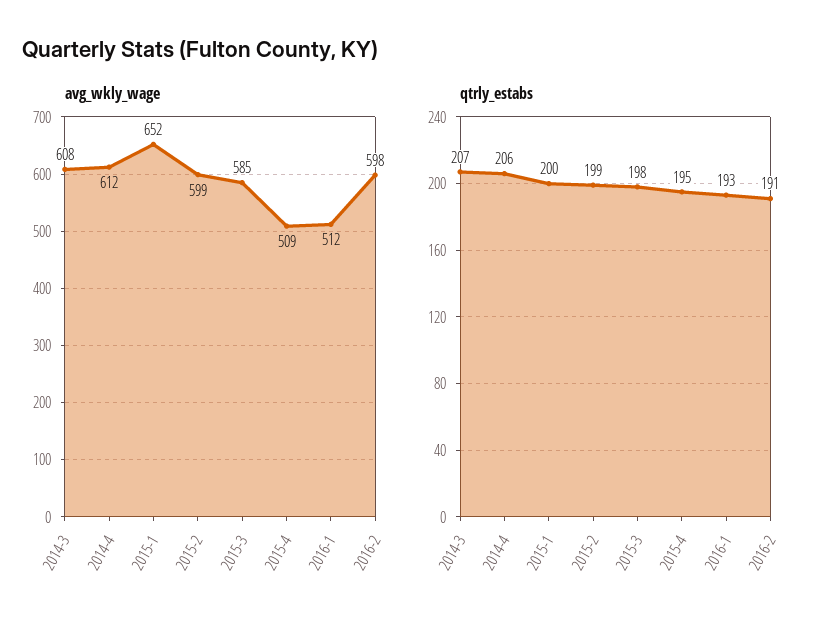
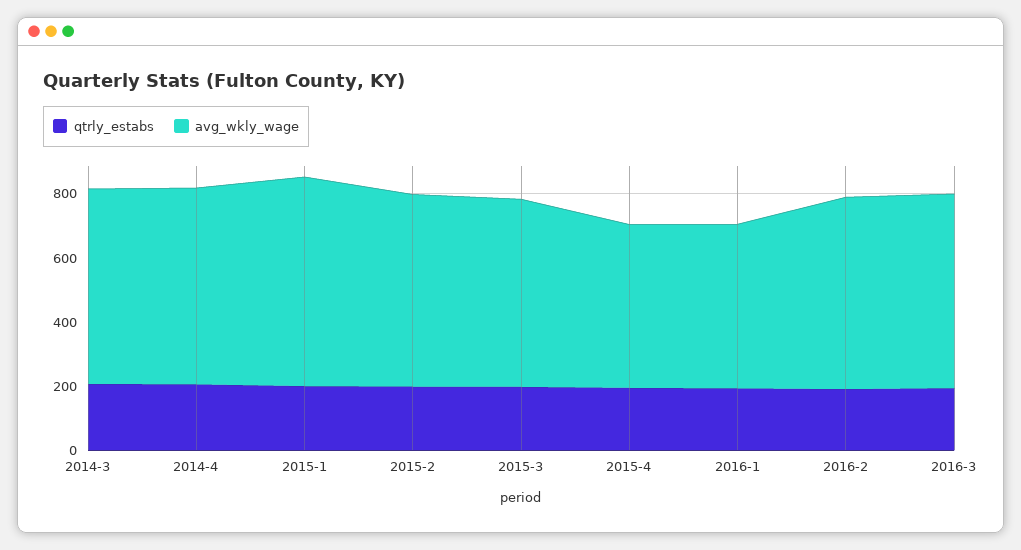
qtrly_estabs, 2016-3: none -> 200
avg_wkly_wage, 2016-3: none -> 600

